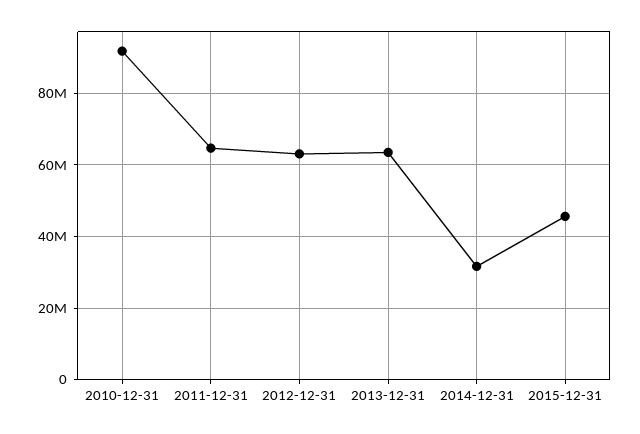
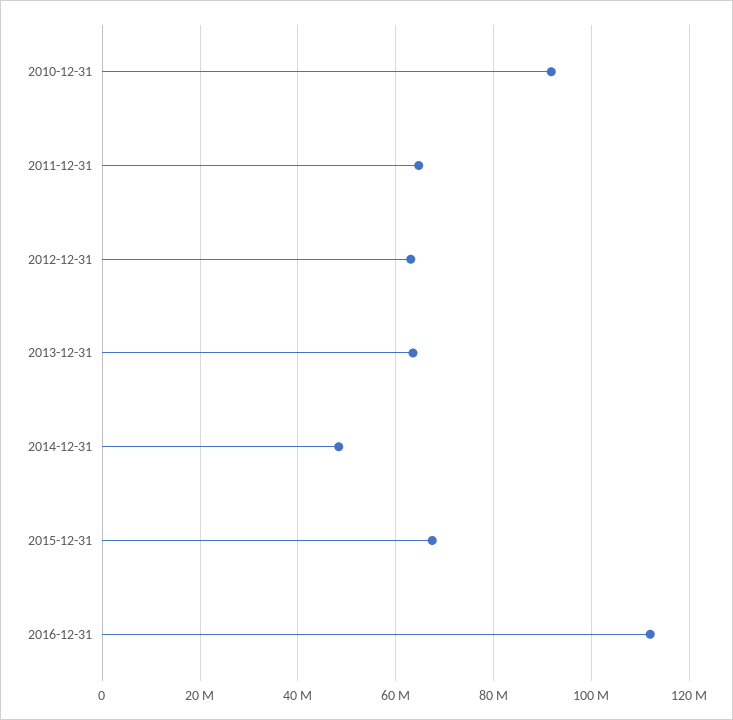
2014-12-31: 32000000 -> 48000000
2015-12-31: 46000000 -> 68000000
2016-12-31: none -> 112000000

